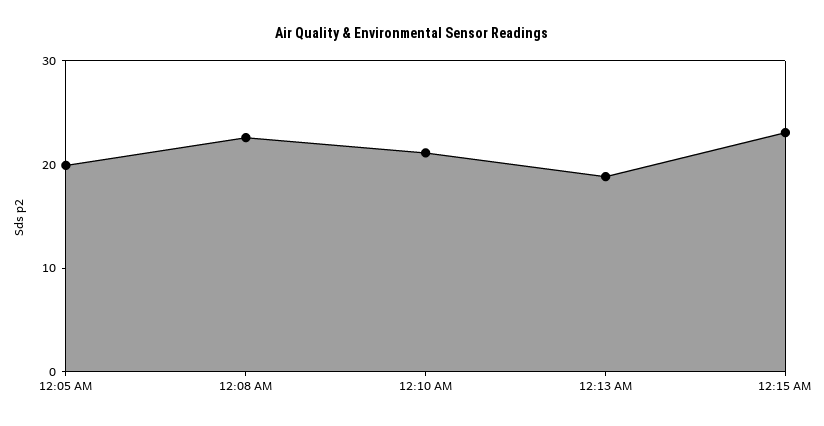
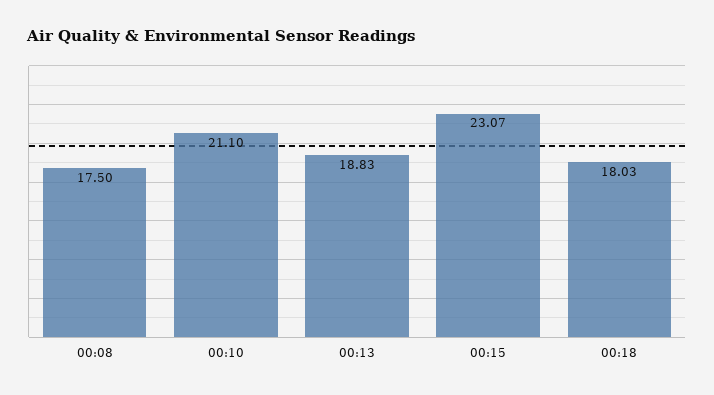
12:05 AM: 20 -> none
12:08 AM: 22 -> 17.5
00:18: none -> 18.03

